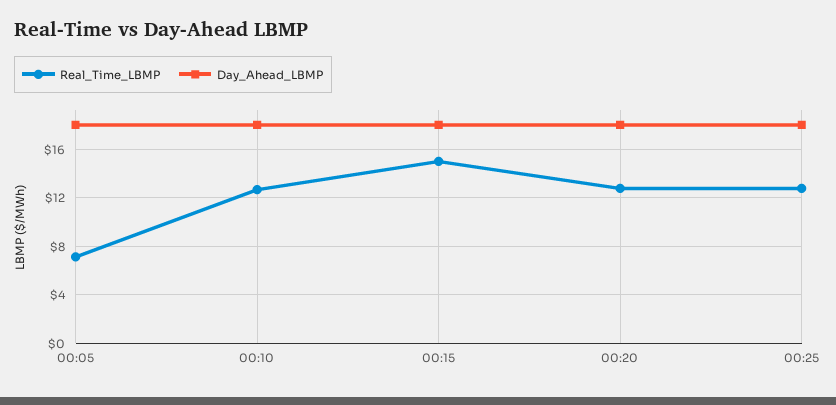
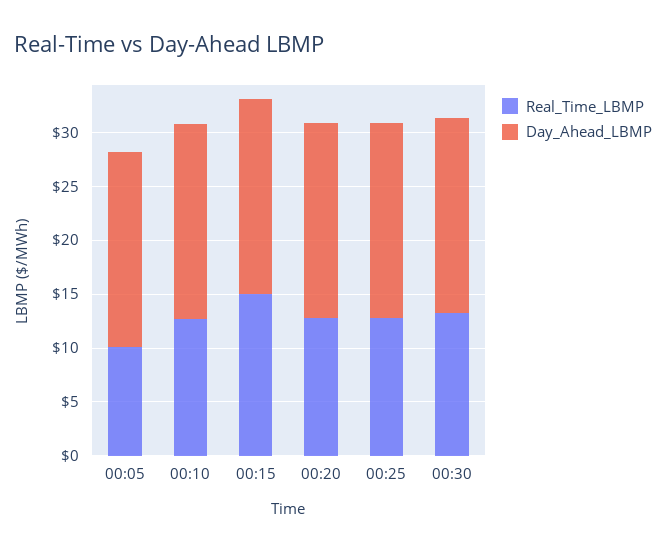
Real_Time_LBMP, 00:05: 7 -> 10
Real_Time_LBMP, 00:30: none -> 13
Day_Ahead_LBMP, 00:30: none -> 18

